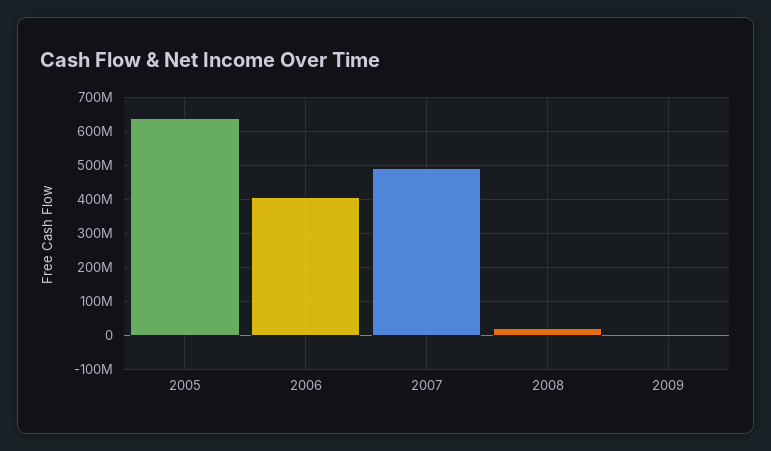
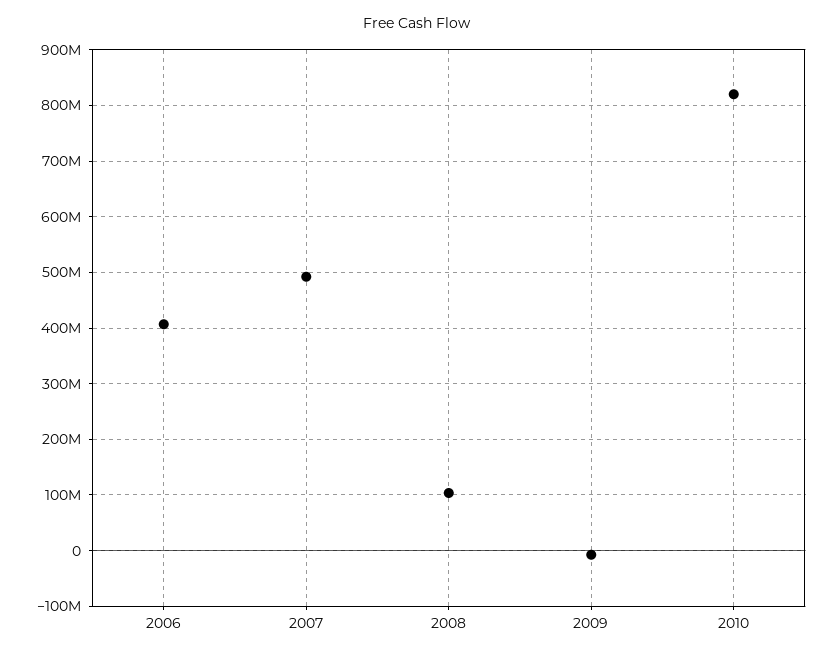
2005: 640000000 -> none
2008: 20000000 -> 100000000
2010: none -> 820000000

